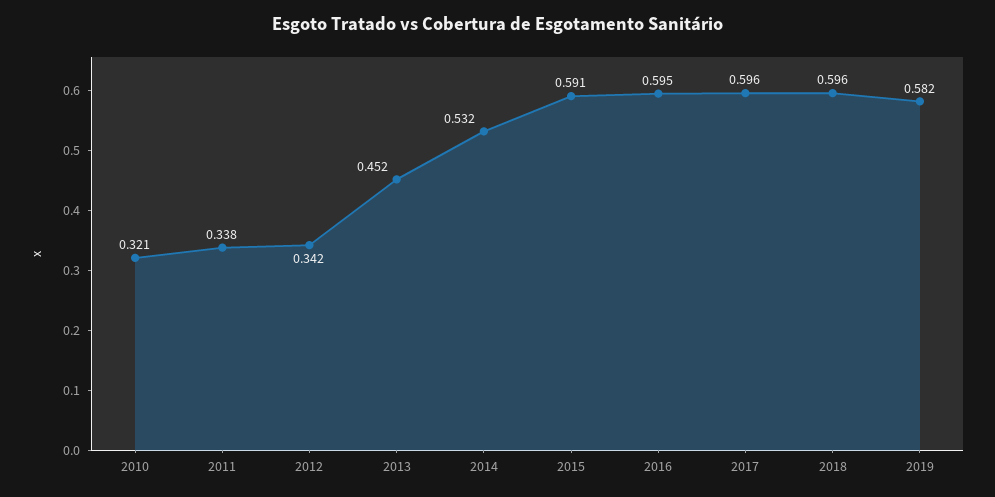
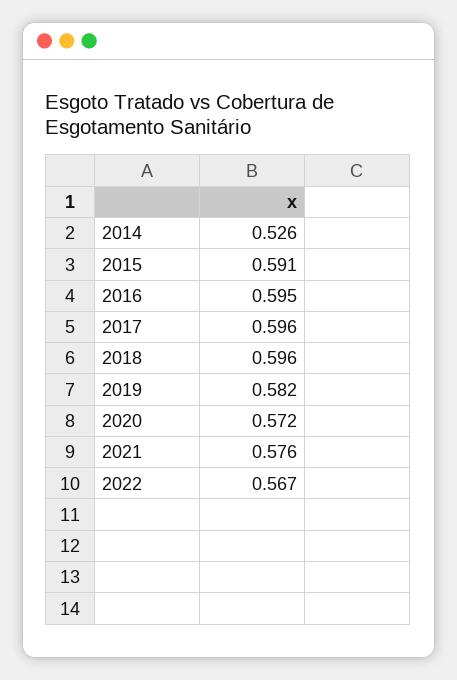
2010: 0.321 -> none
2011: 0.338 -> none
2012: 0.342 -> none
2013: 0.452 -> none
2014: 0.532 -> 0.526
2020: none -> 0.572
2021: none -> 0.576
2022: none -> 0.567

